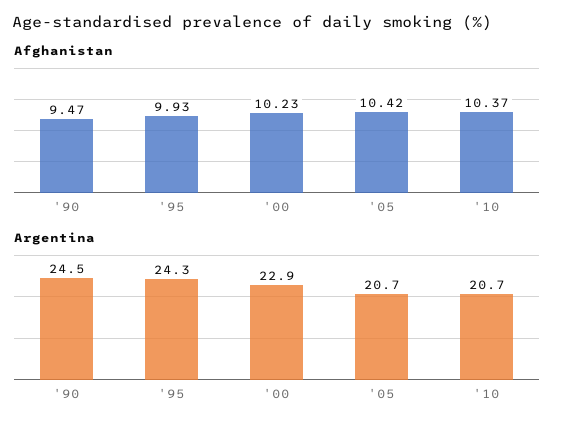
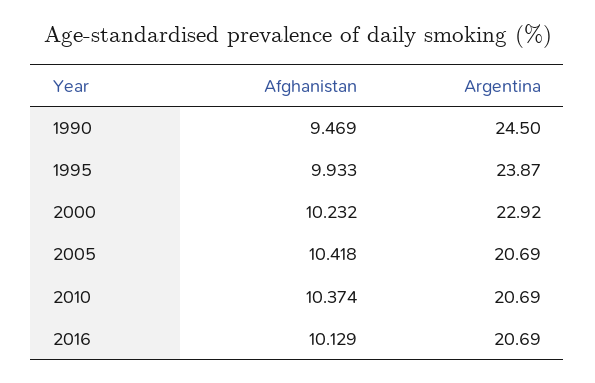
Argentina, '95: 24.3 -> 23.87
Afghanistan, 2016: none -> 10.129
Argentina, 2016: none -> 20.69

